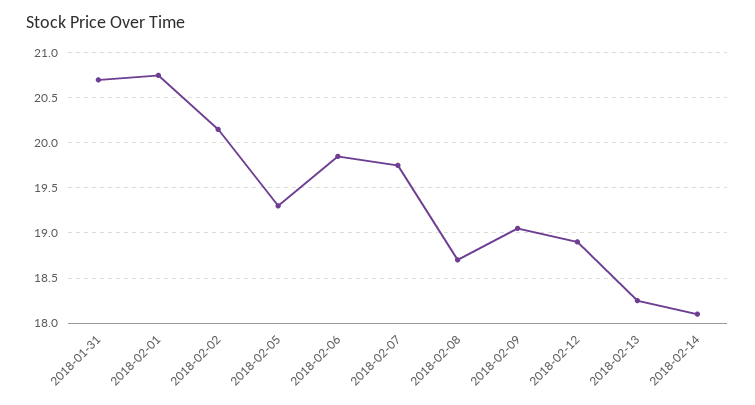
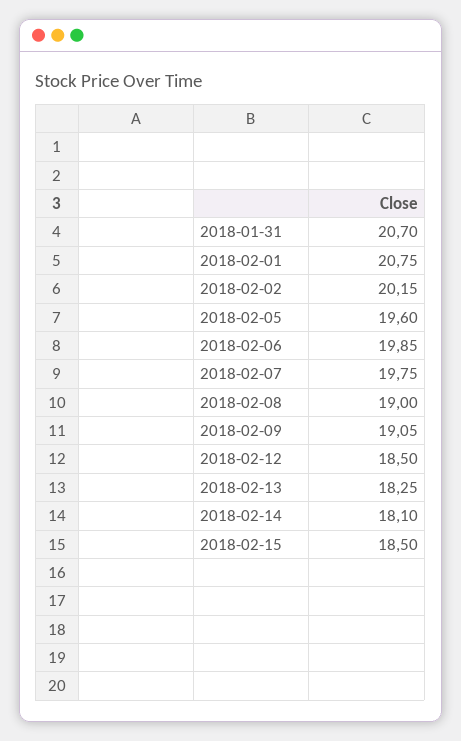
2018-02-05: 19.3 -> 19.6
2018-02-08: 18.7 -> 19
2018-02-12: 18.9 -> 18.5
2018-02-15: none -> 18.5

